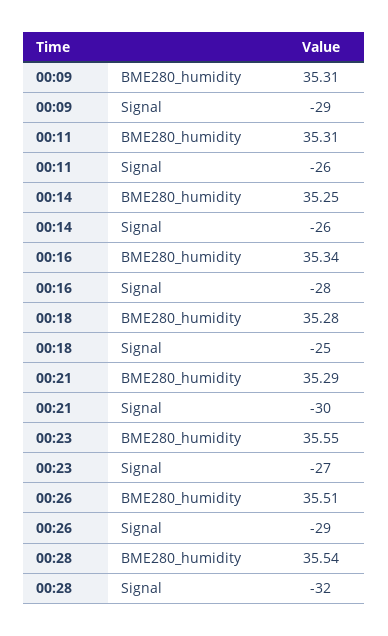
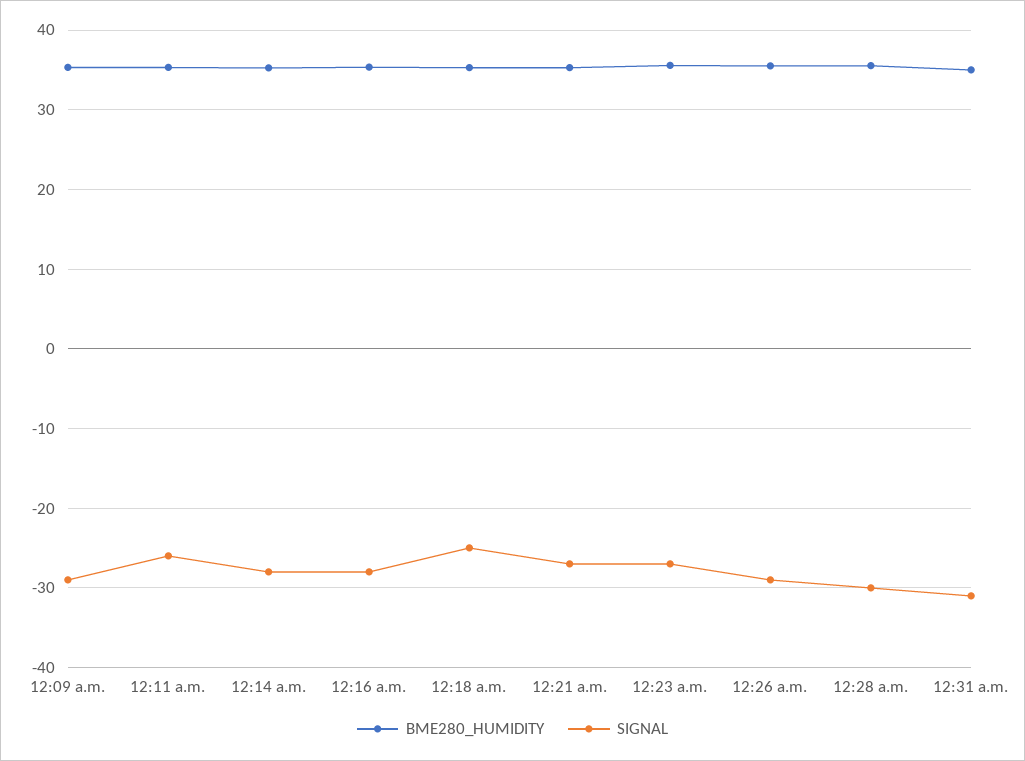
Signal, 00:14: -26 -> -28
Signal, 00:21: -30 -> -27
Signal, 00:28: -32 -> -30
BME280_humidity, 12:31 a.m.: none -> 35
Signal, 12:31 a.m.: none -> -31

